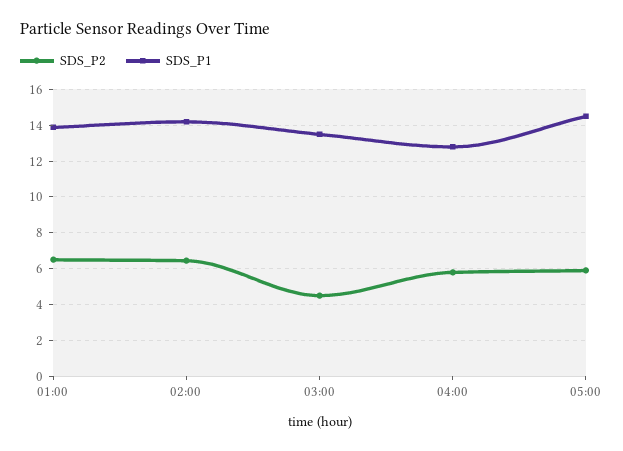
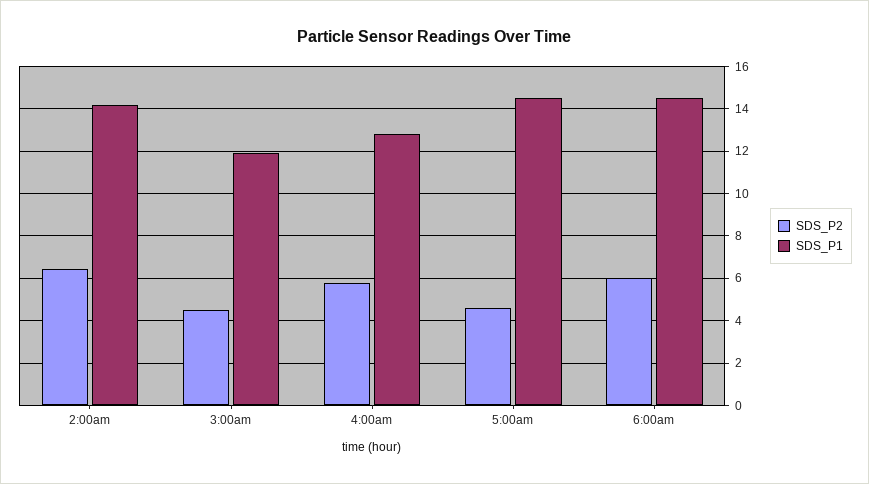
SDS_P2, 01:00: 6.5 -> none
SDS_P1, 01:00: 14 -> none
SDS_P1, 03:00: 13.5 -> 12
SDS_P2, 05:00: 6 -> 4.5
SDS_P2, 6:00am: none -> 6
SDS_P1, 6:00am: none -> 14.5

